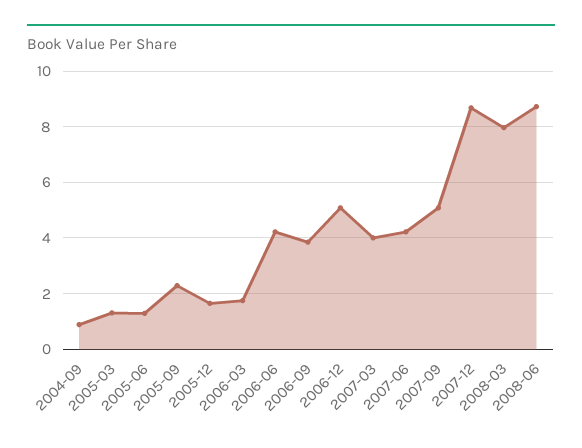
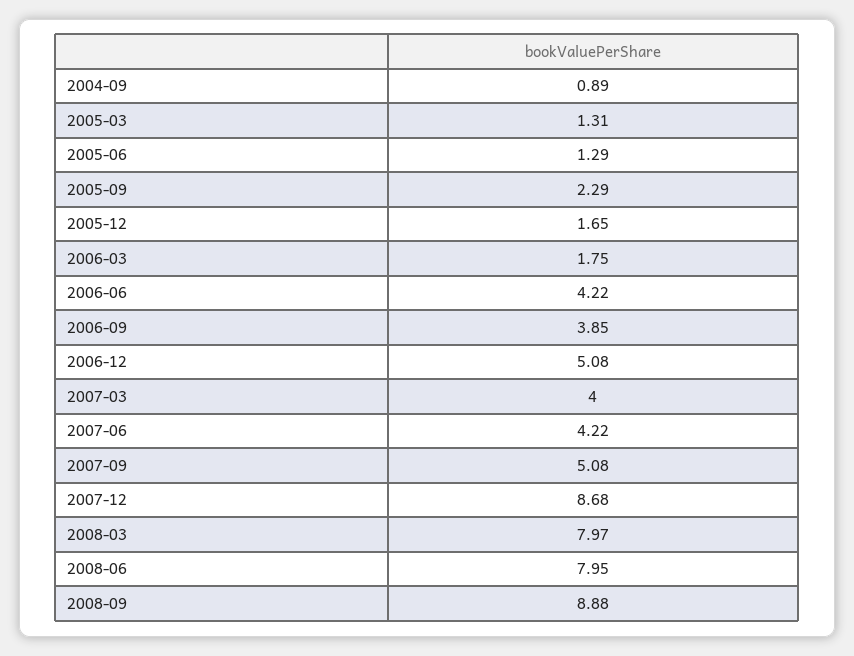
2008-06: 8.75 -> 7.95
2008-09: none -> 8.88

